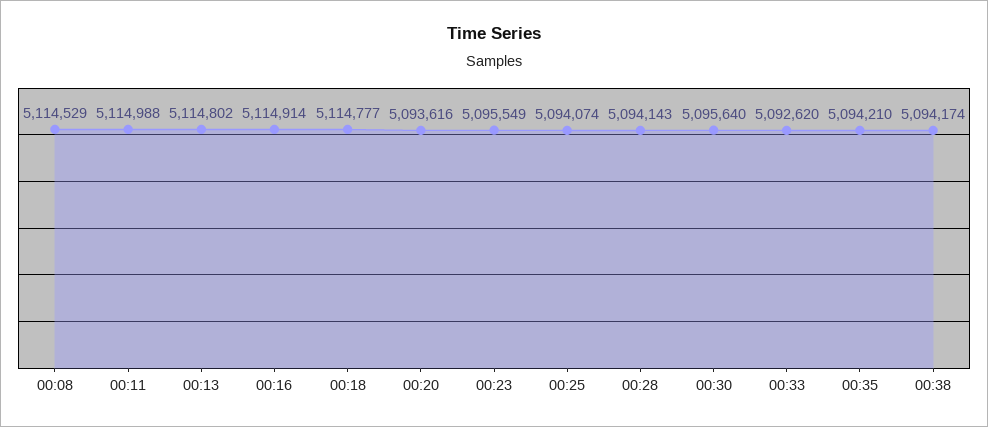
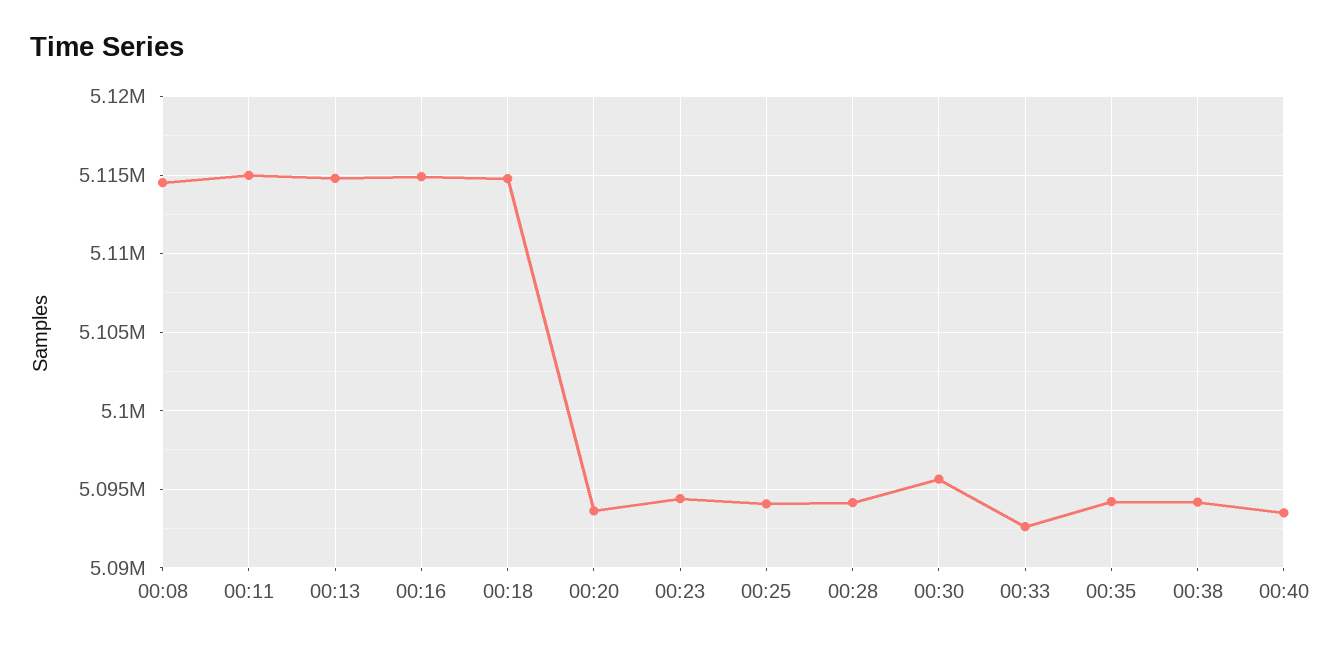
00:23: 5095549 -> 5094500
00:40: none -> 5093500

